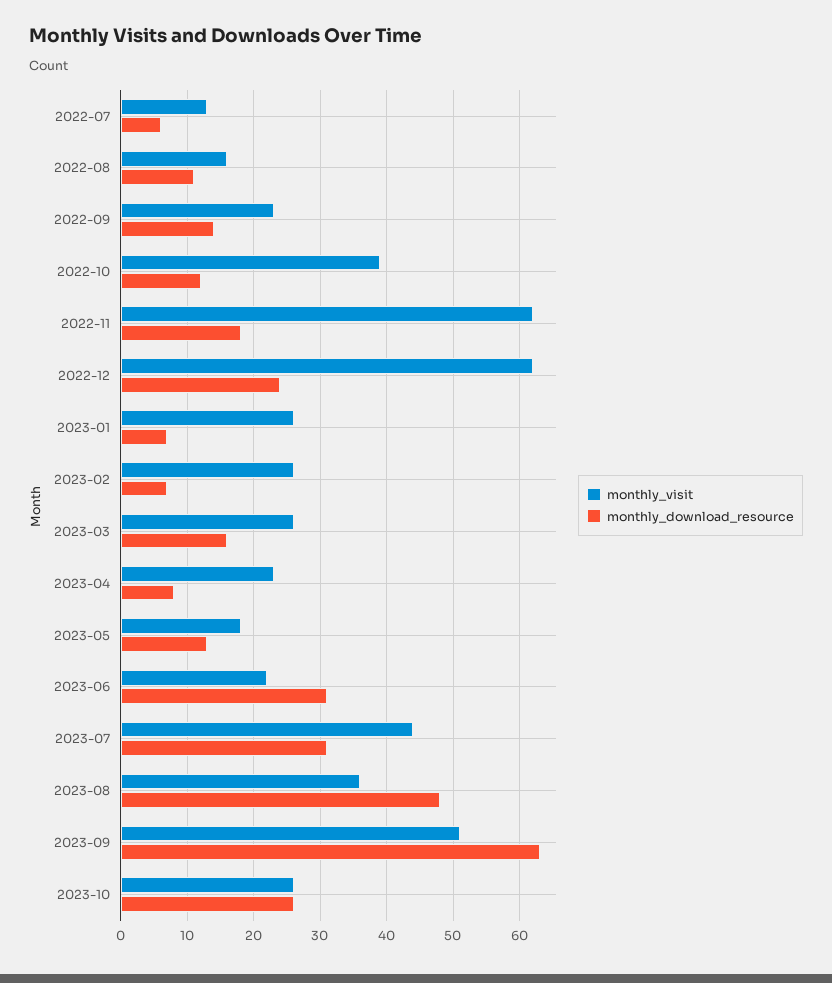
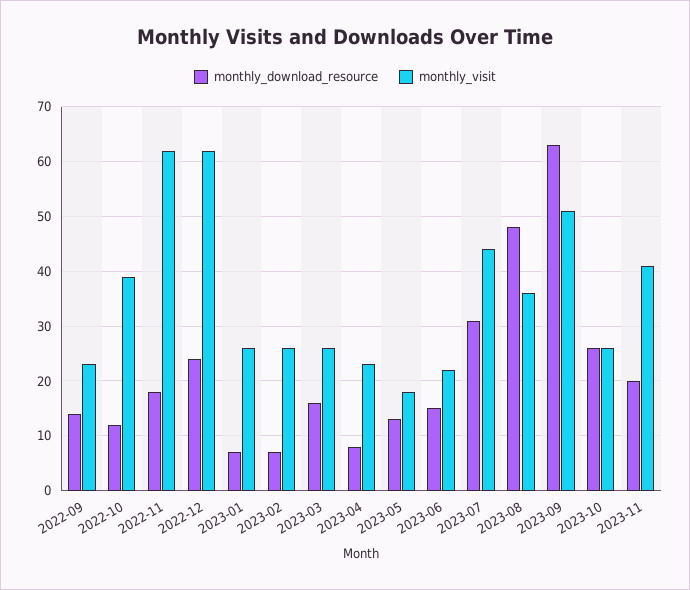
monthly_visit, 2022-07: 13 -> none
monthly_download_resource, 2022-07: 6 -> none
monthly_visit, 2022-08: 16 -> none
monthly_download_resource, 2022-08: 11 -> none
monthly_download_resource, 2023-06: 31 -> 15
monthly_download_resource, 2023-11: none -> 20
monthly_visit, 2023-11: none -> 40

